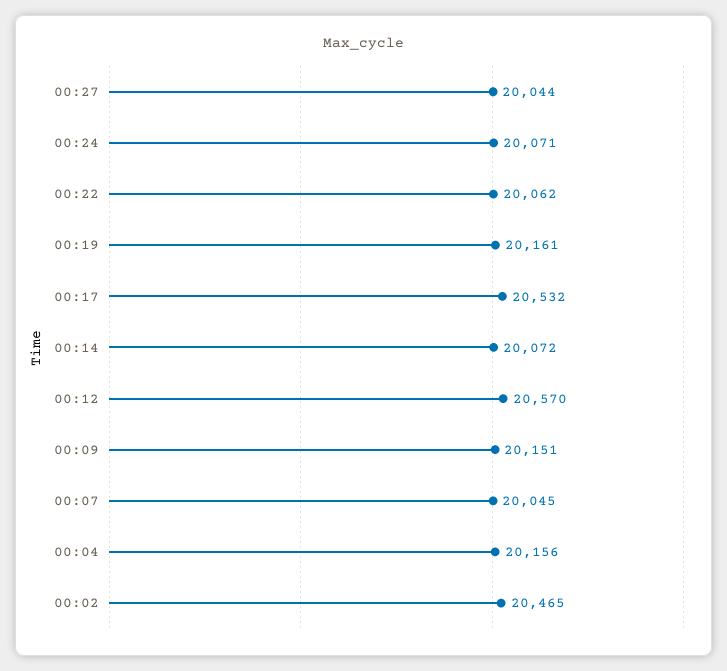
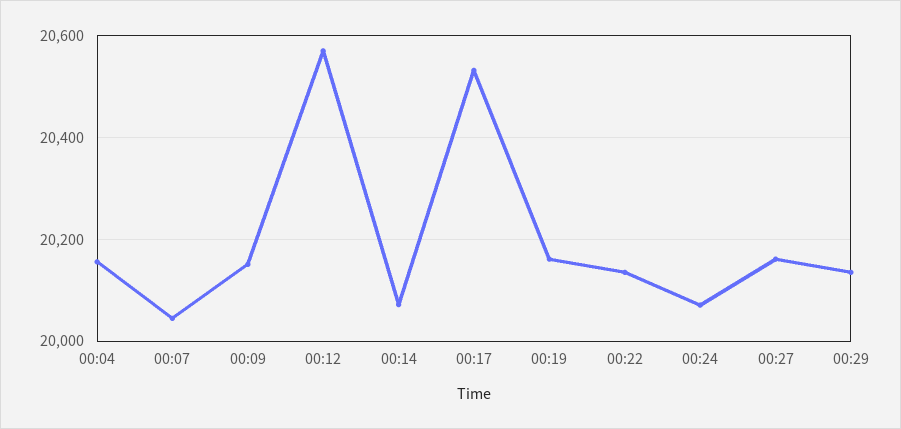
00:27: 20044 -> 20160
00:22: 20062 -> 20140
00:02: 20465 -> none
00:29: none -> 20140

